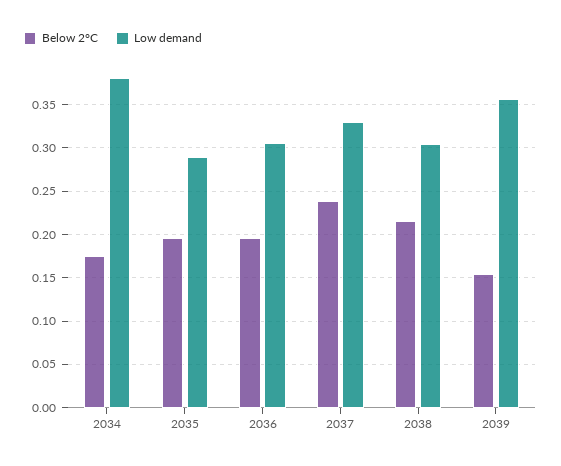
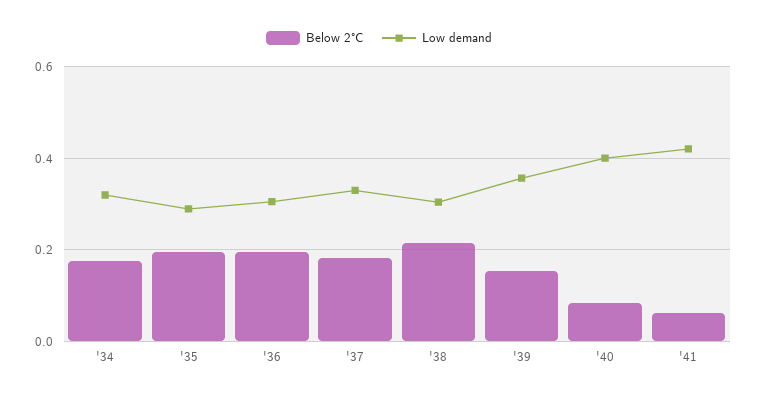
Low demand, 2034: 0.38 -> 0.32
Below 2°C, 2037: 0.24 -> 0.18
Below 2°C, '40: none -> 0.08
Low demand, '40: none -> 0.4
Below 2°C, '41: none -> 0.06
Low demand, '41: none -> 0.42

